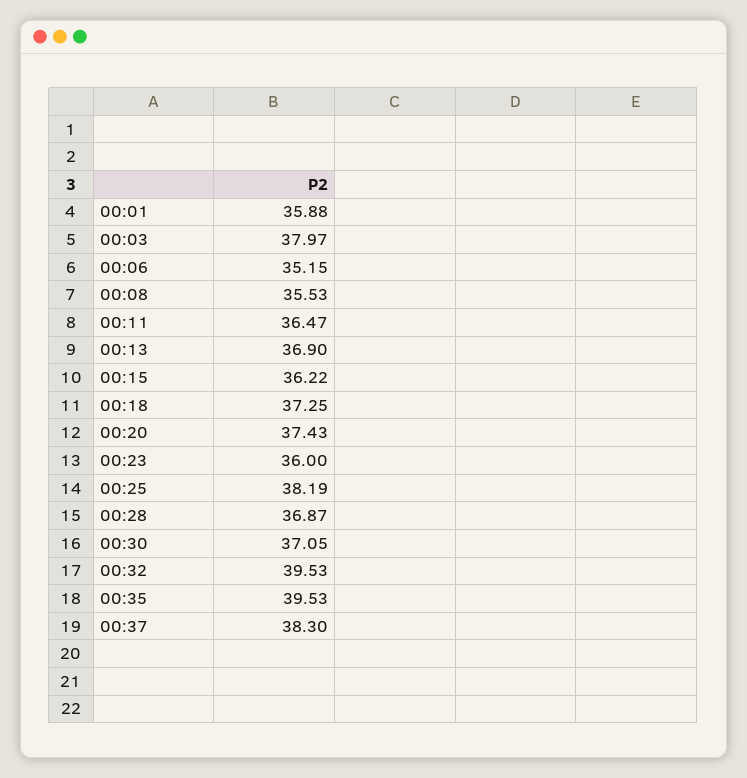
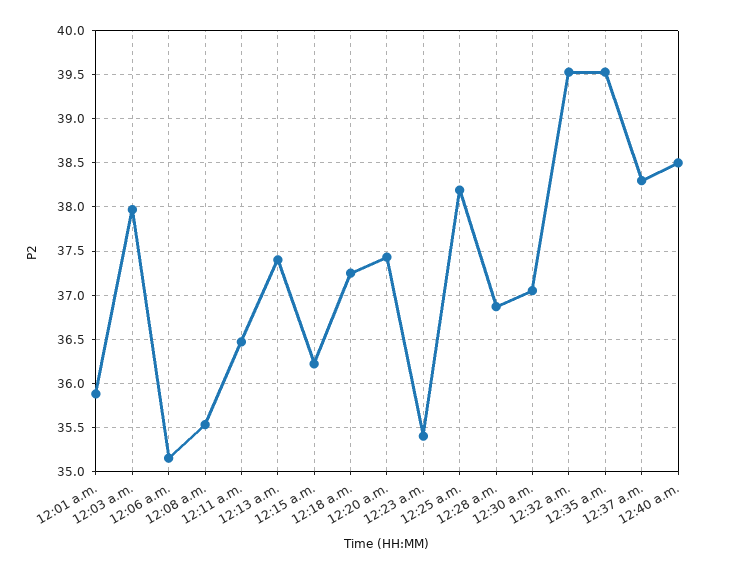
00:13: 36.9 -> 37.4
00:23: 36 -> 35.4
12:40 a.m.: none -> 38.5

